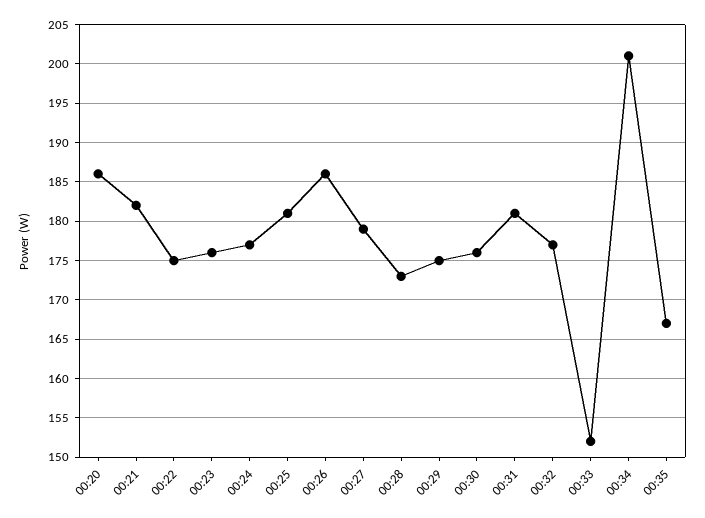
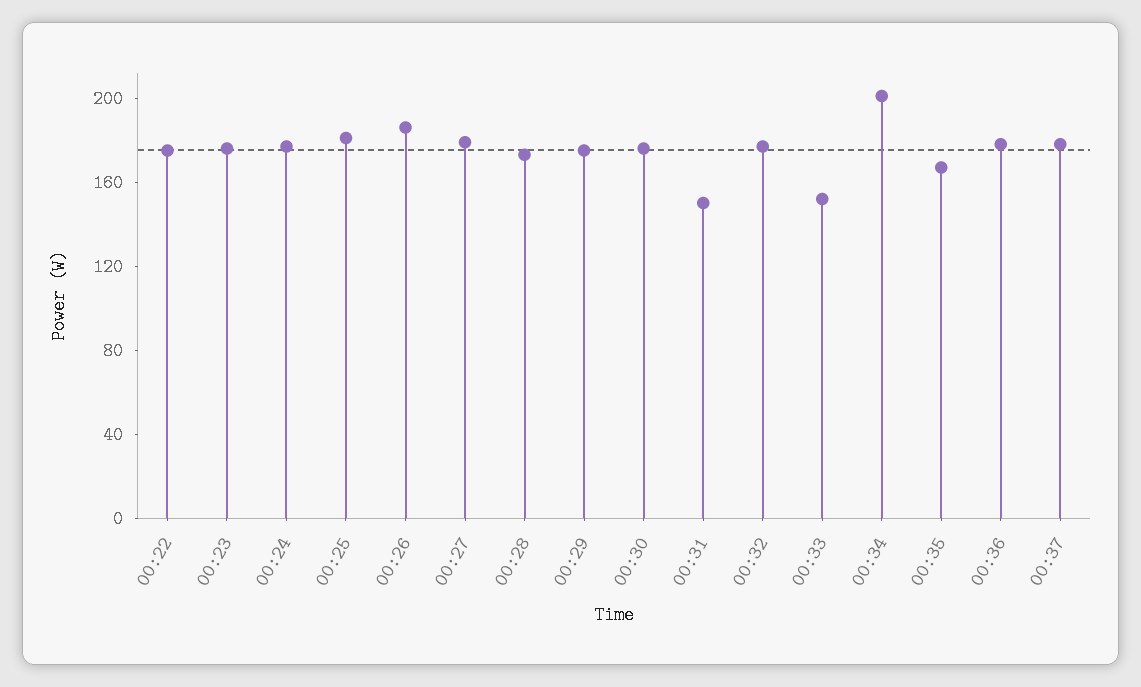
00:20: 186 -> none
00:21: 182 -> none
00:31: 181 -> 150
00:36: none -> 180
00:37: none -> 180

